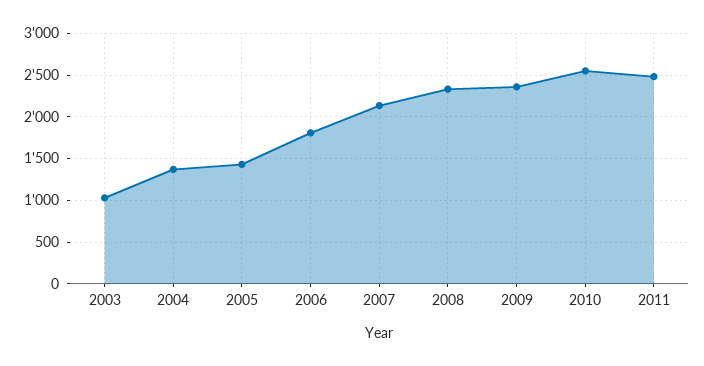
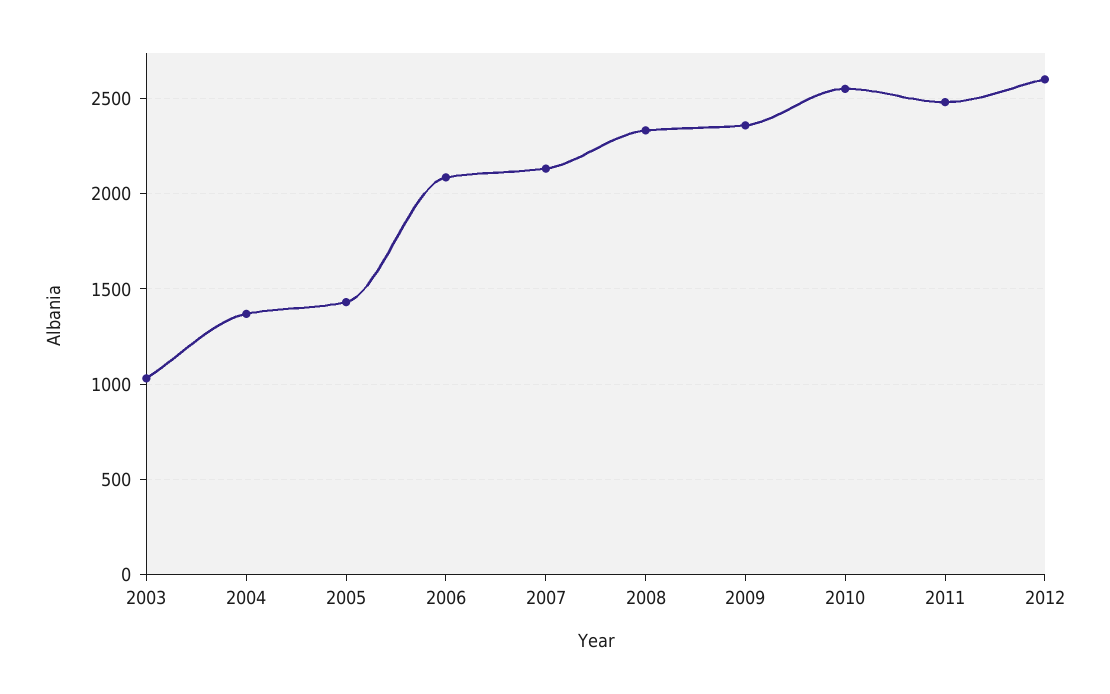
2006: 1800 -> 2100
2012: none -> 2600

